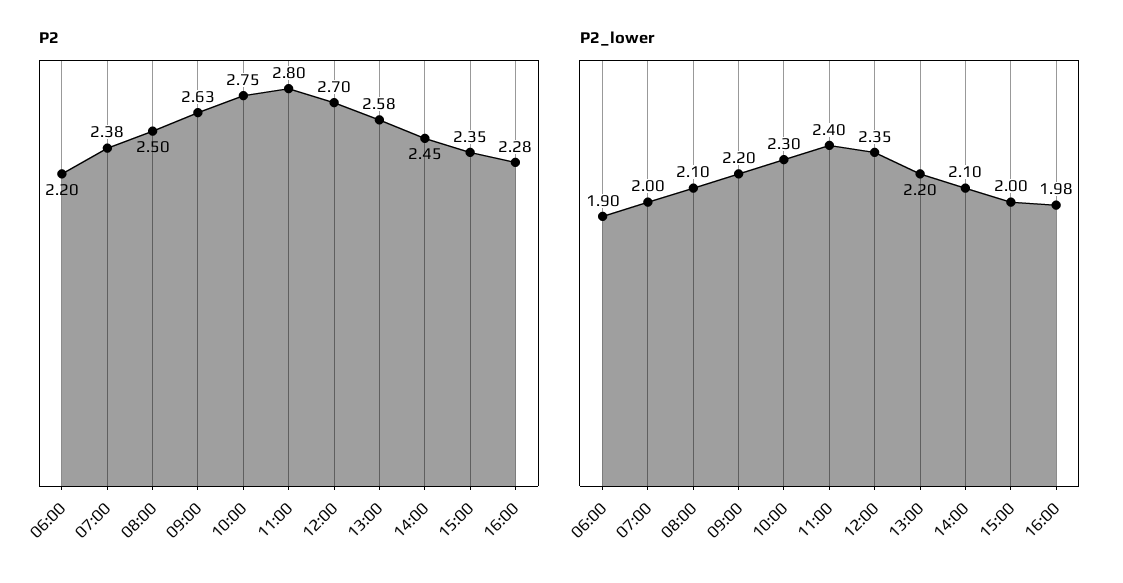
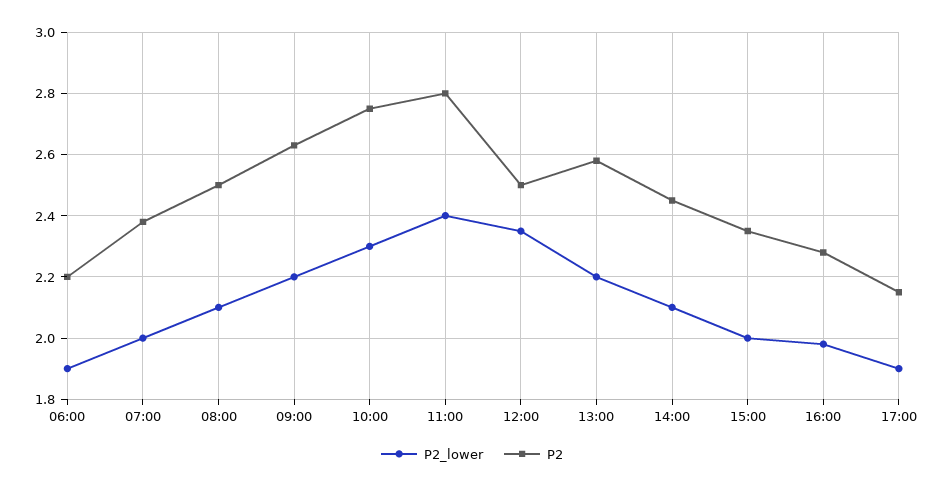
P2, 12:00: 2.7 -> 2.5
P2_lower, 17:00: none -> 1.9
P2, 17:00: none -> 2.15

